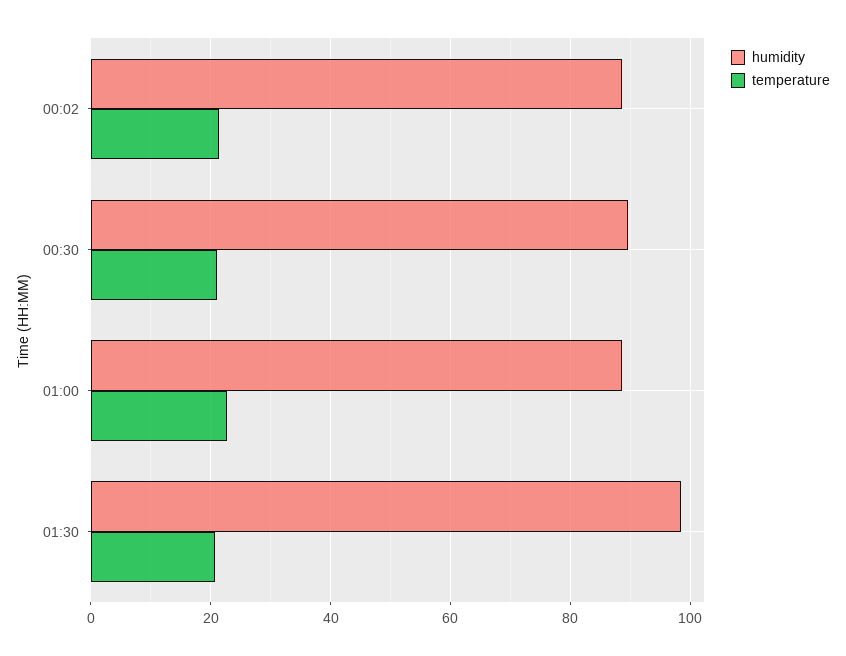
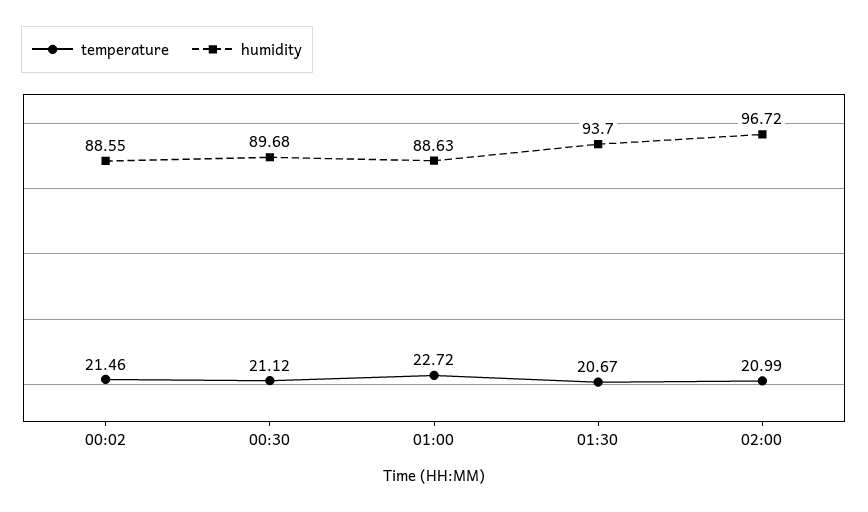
humidity, 01:30: 98 -> 93.7
temperature, 02:00: none -> 20.99
humidity, 02:00: none -> 96.72

